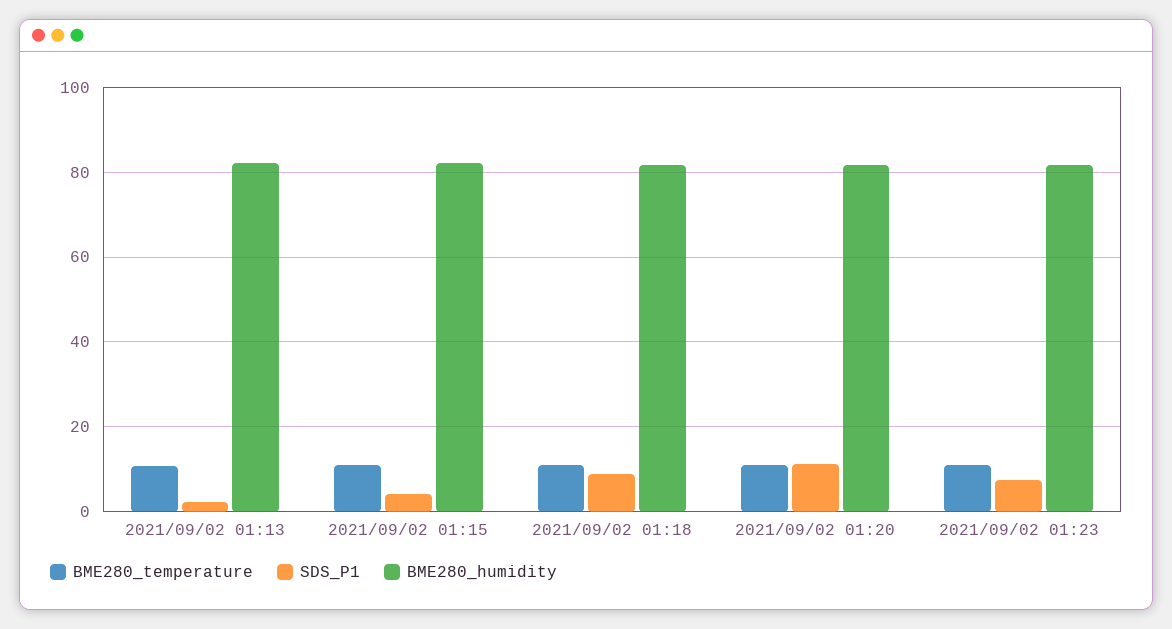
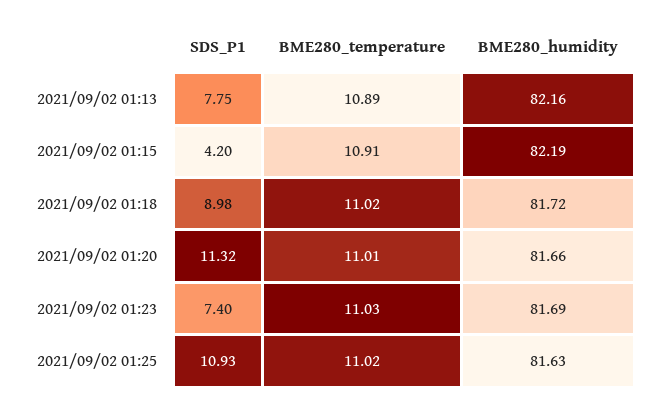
SDS_P1, 2021/09/02 01:13: 2 -> 7.75
SDS_P1, 2021/09/02 01:25: none -> 10.93
BME280_temperature, 2021/09/02 01:25: none -> 11.02
BME280_humidity, 2021/09/02 01:25: none -> 81.63

